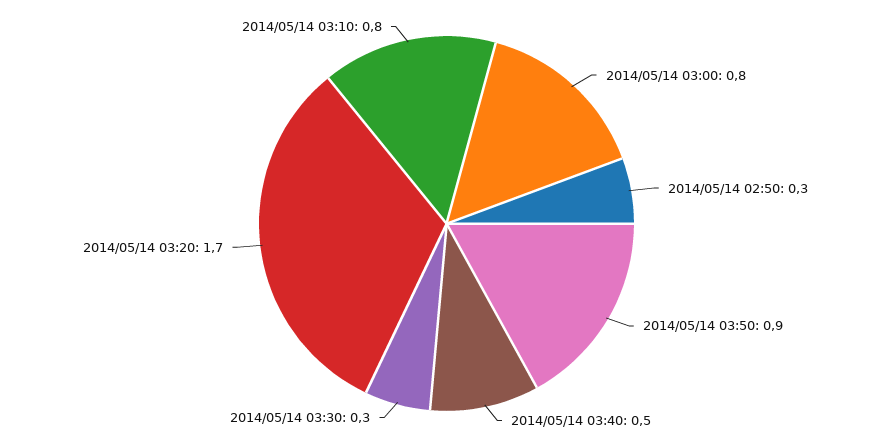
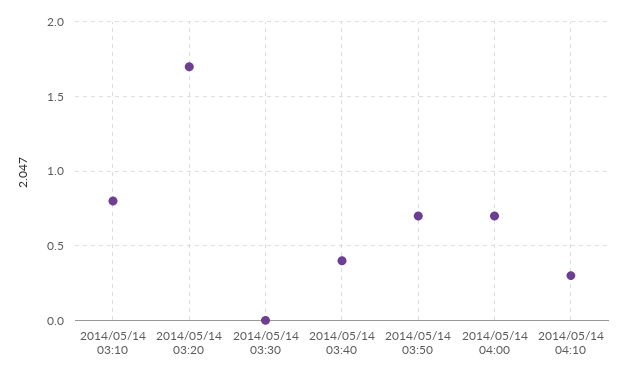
2014/05/14 03:00: 0.8 -> none
2014/05/14 02:50: 0.3 -> none
2014/05/14 03:50: 0.9 -> 0.7
2014/05/14 03:40: 0.5 -> 0.4
2014/05/14 03:30: 0.3 -> 0
2014/05/14 04:00: none -> 0.7
2014/05/14 04:10: none -> 0.3

